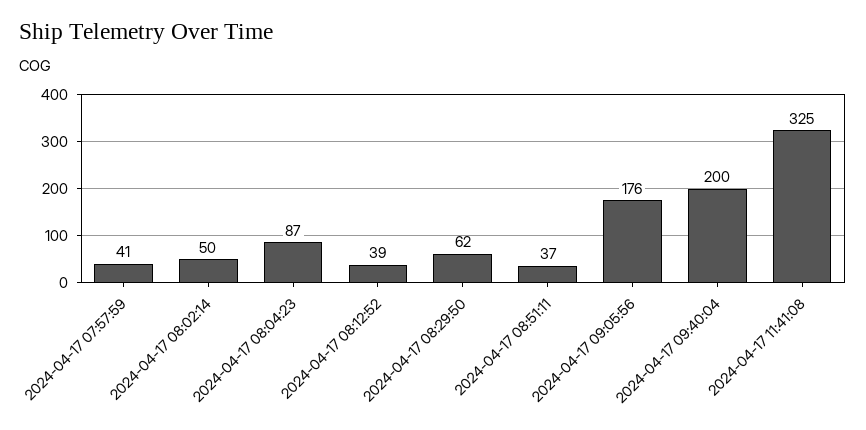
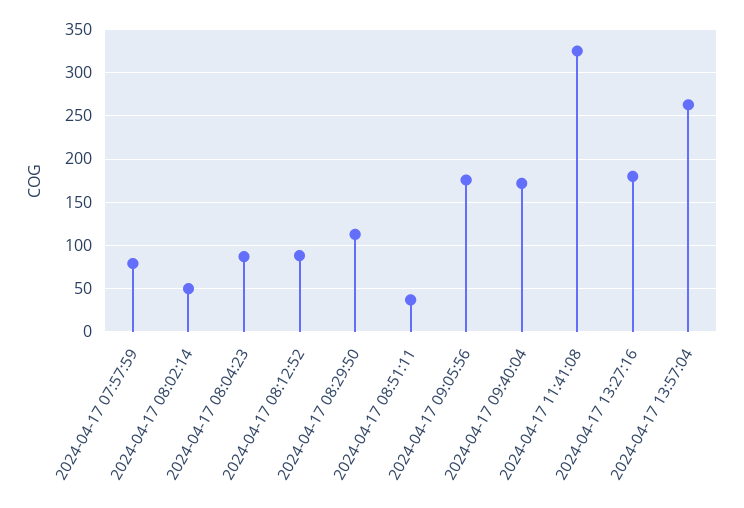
2024-04-17 07:57:59: 41 -> 80
2024-04-17 08:12:52: 39 -> 90
2024-04-17 08:29:50: 62 -> 110
2024-04-17 09:40:04: 200 -> 170
2024-04-17 13:27:16: none -> 180
2024-04-17 13:57:04: none -> 260

